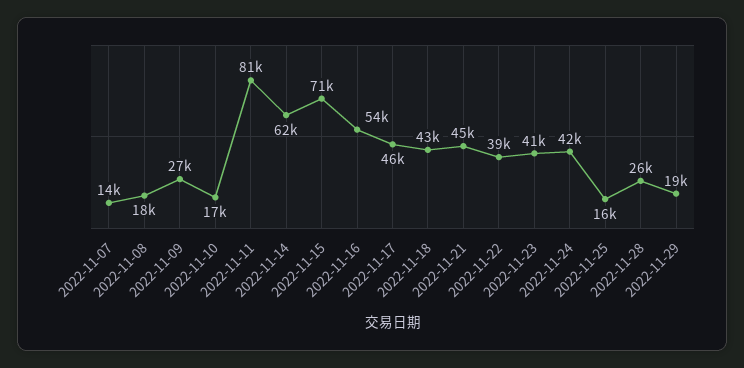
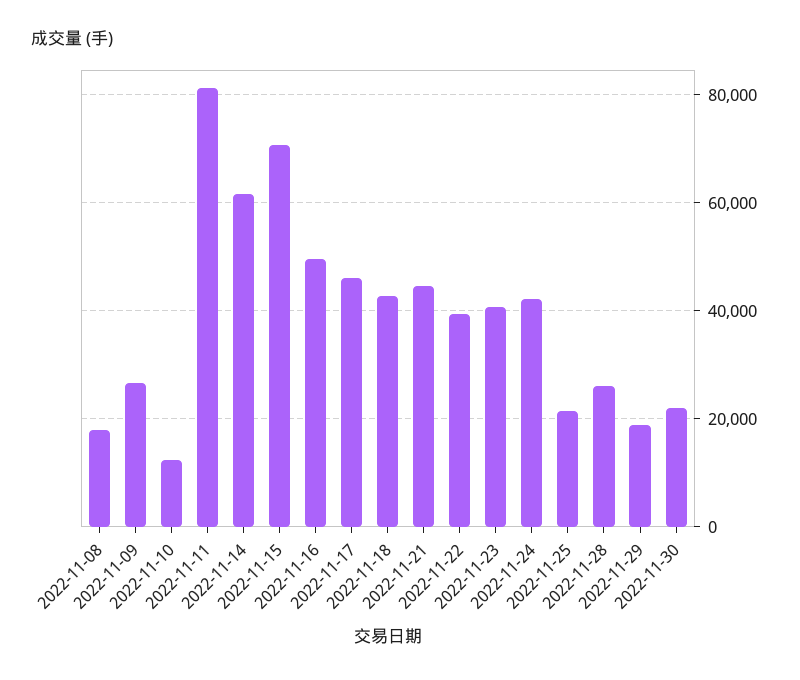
2022-11-07: 14000 -> none
2022-11-10: 17000 -> 12000
2022-11-16: 54000 -> 50000
2022-11-25: 16000 -> 22000
2022-11-30: none -> 22000

